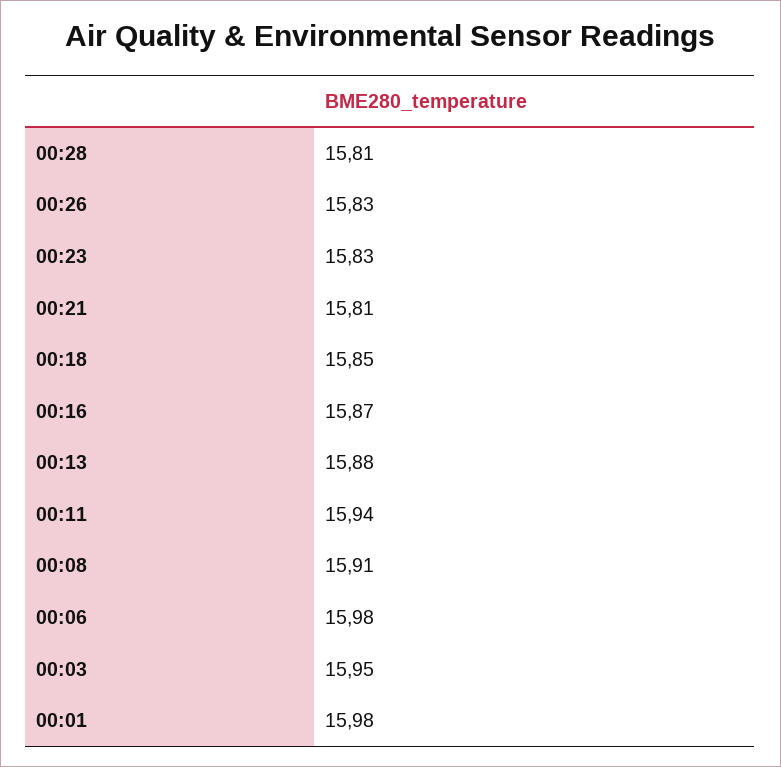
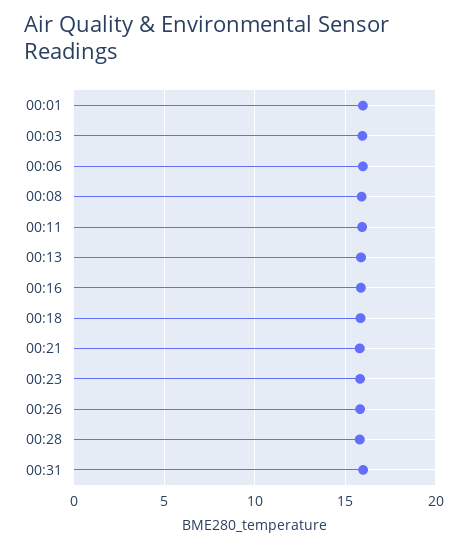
00:31: none -> 16

